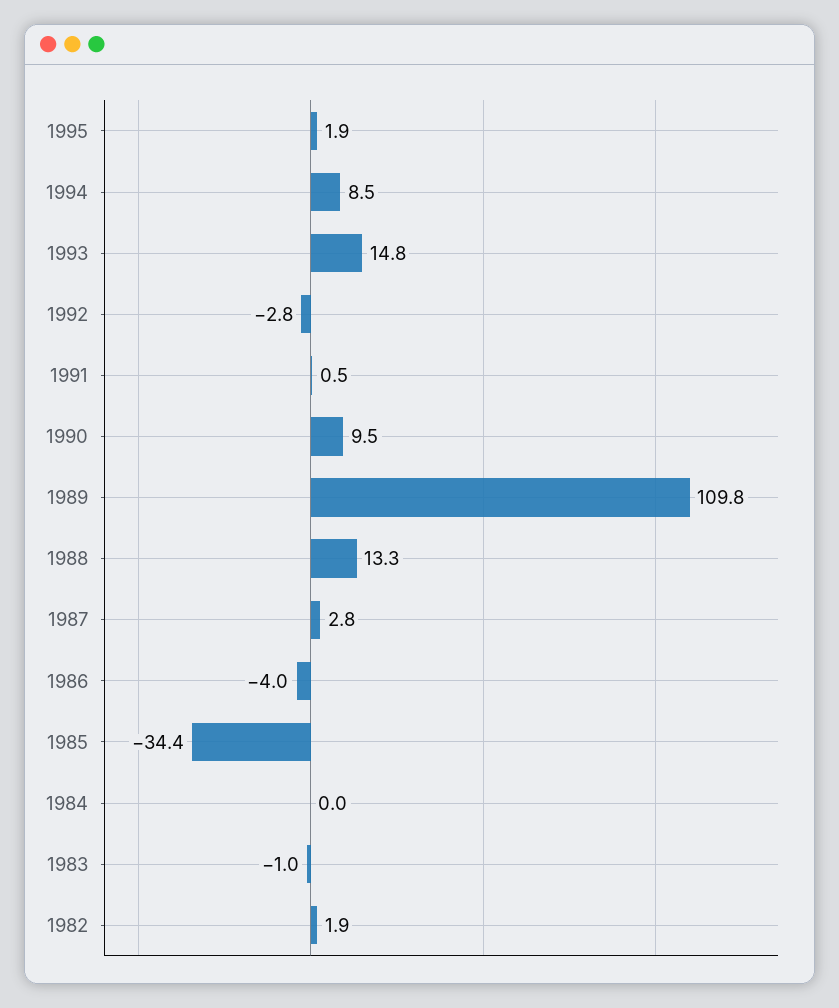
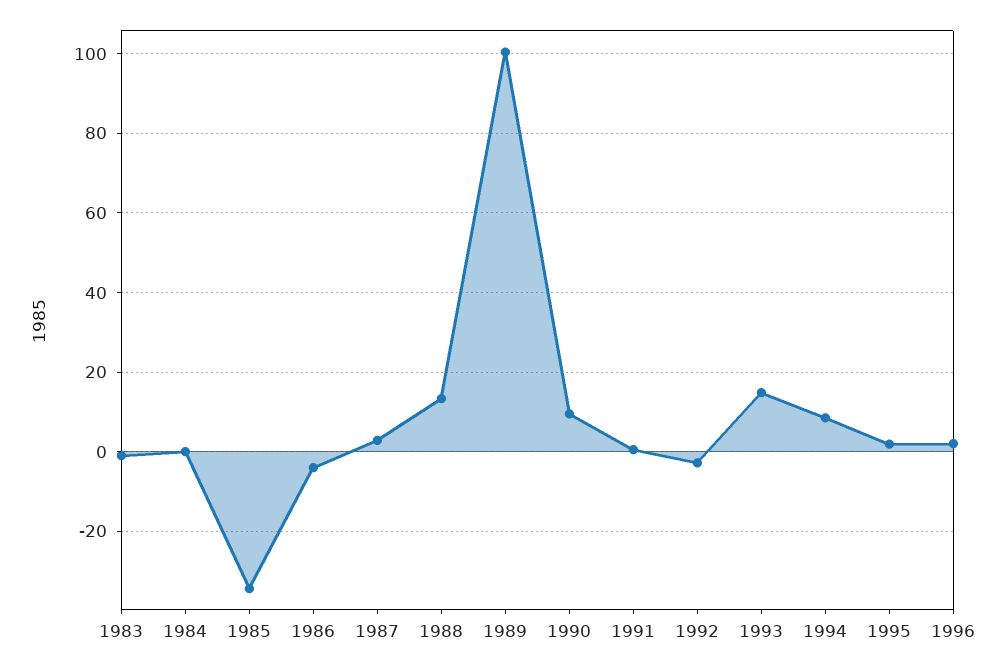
1989: 109.8 -> 100
1982: 1.9 -> none
1996: none -> 2

